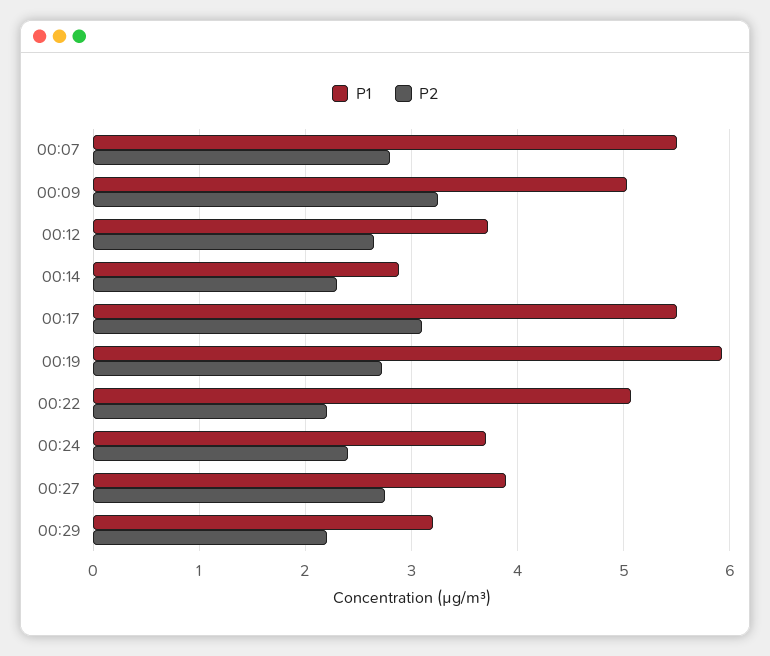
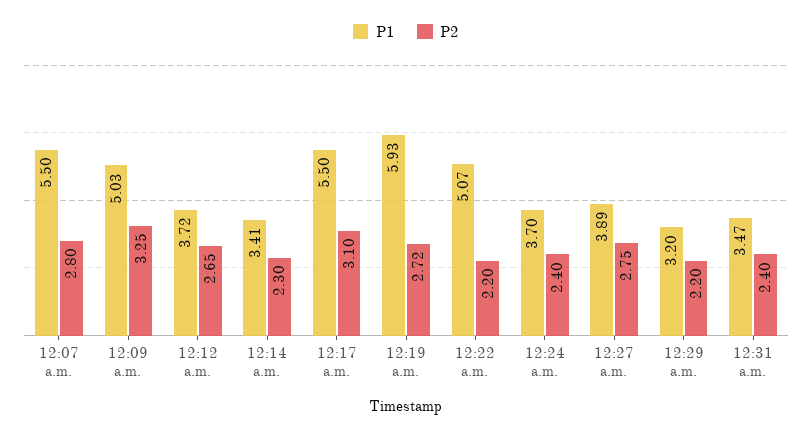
P1, 00:14: 2.9 -> 3.41
P1, 12:31 a.m.: none -> 3.47
P2, 12:31 a.m.: none -> 2.4

